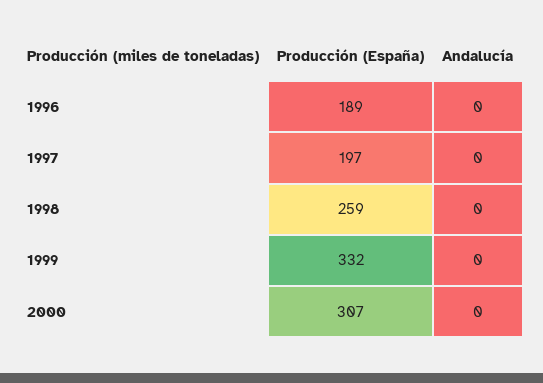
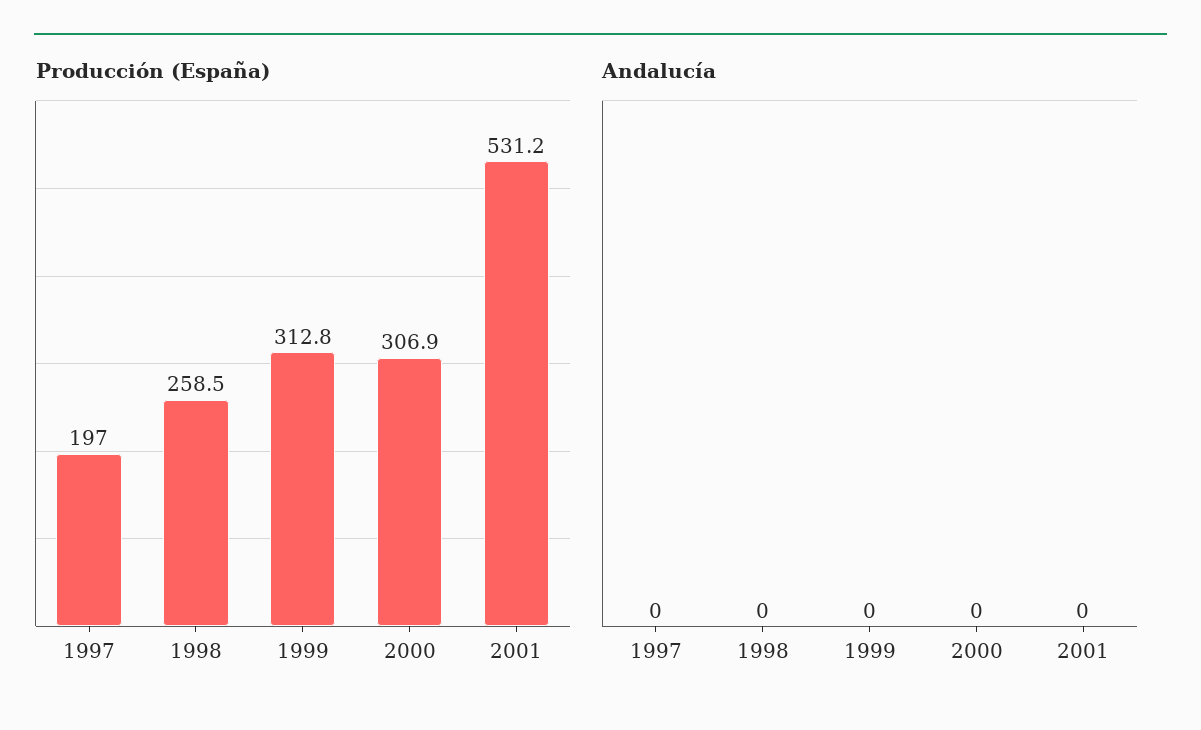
Producción (España), 1996: 189 -> none
Andalucía, 1996: 0 -> none
Producción (España), 1999: 332 -> 312.8
Producción (España), 2001: none -> 531.2
Andalucía, 2001: none -> 0

